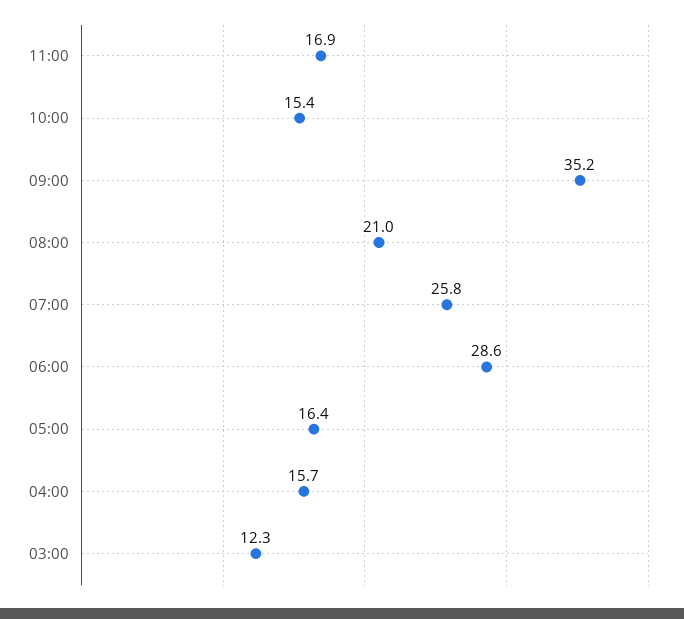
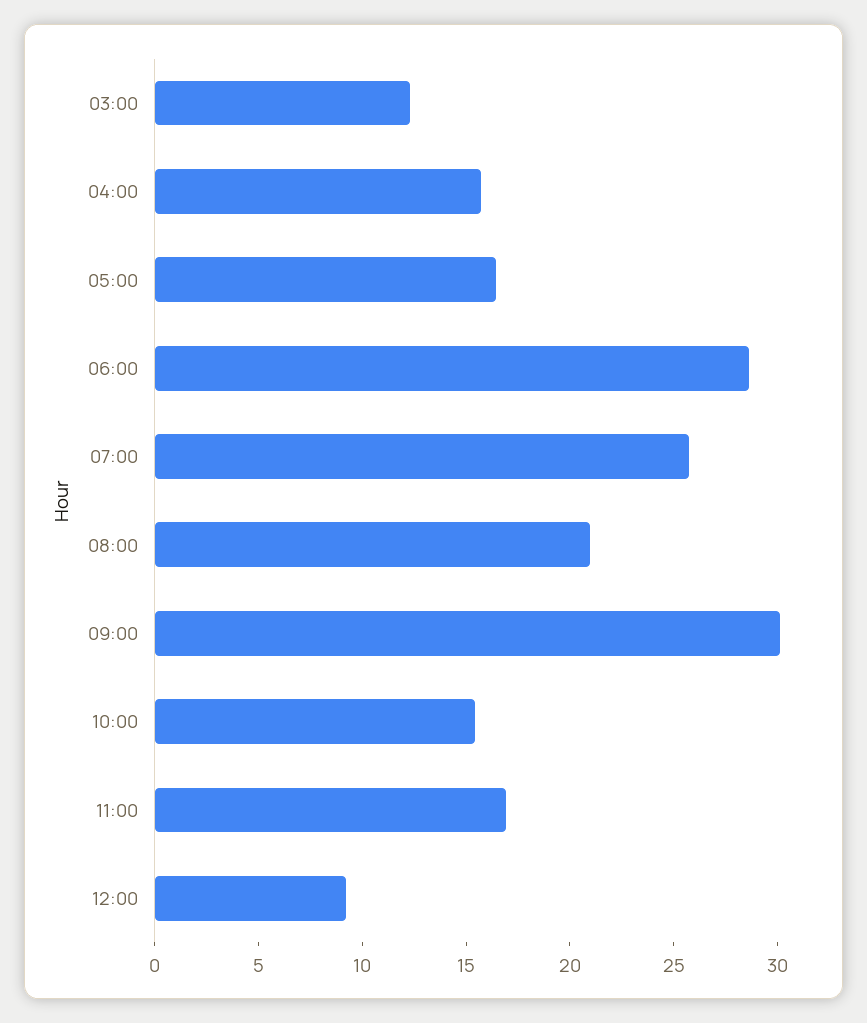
09:00: 35.2 -> 30
12:00: none -> 9

